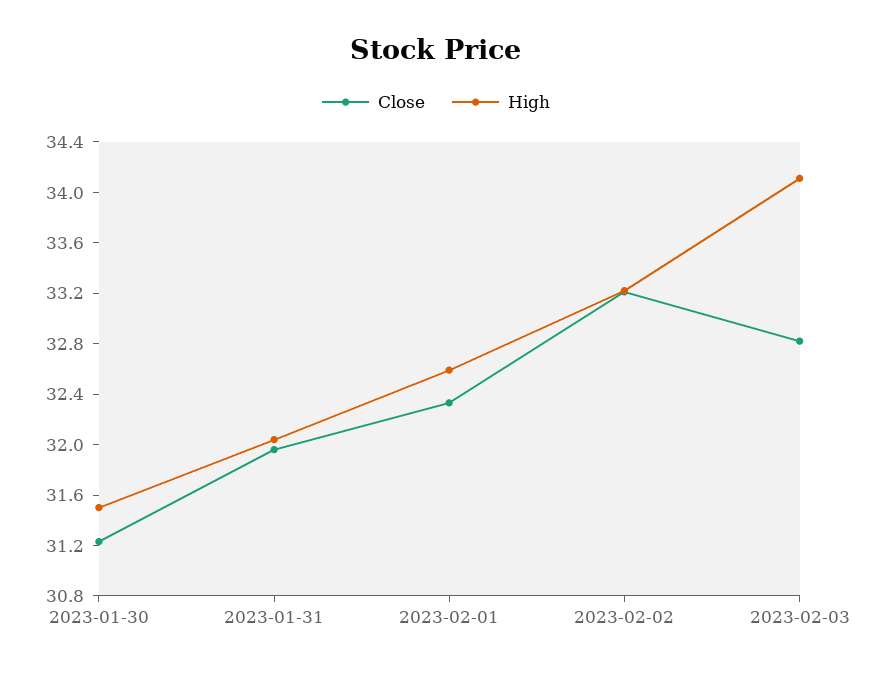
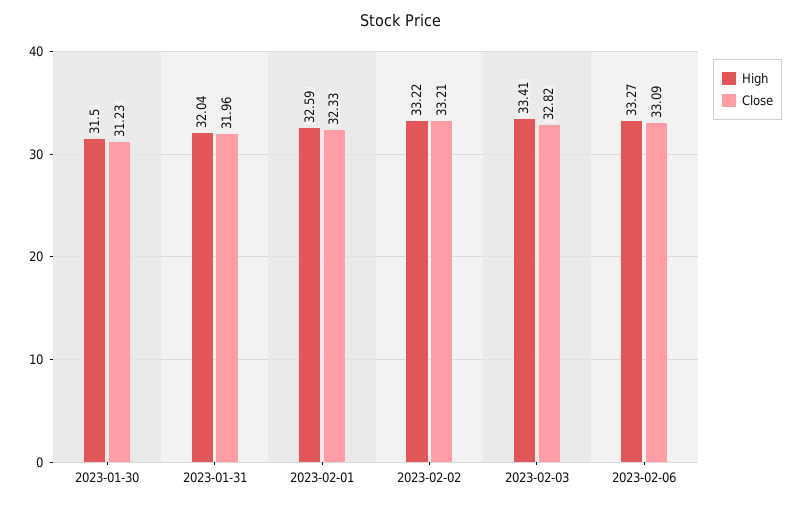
High, 2023-02-03: 34.1 -> 33.41
High, 2023-02-06: none -> 33.27
Close, 2023-02-06: none -> 33.09

